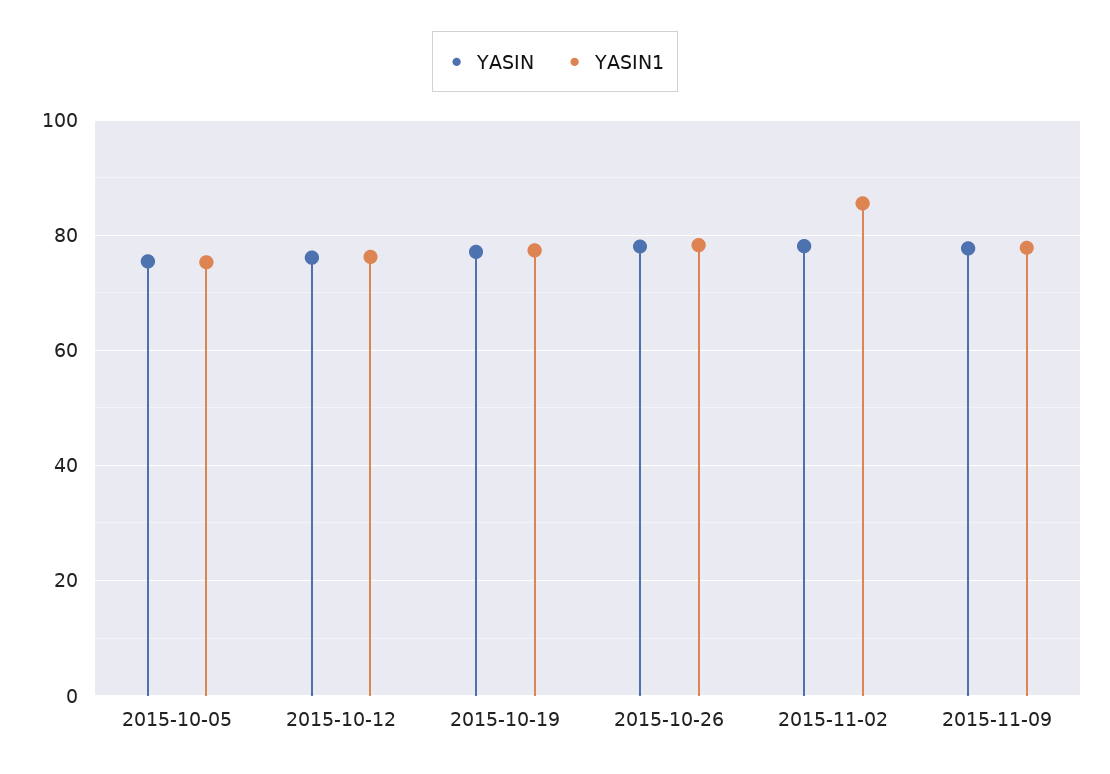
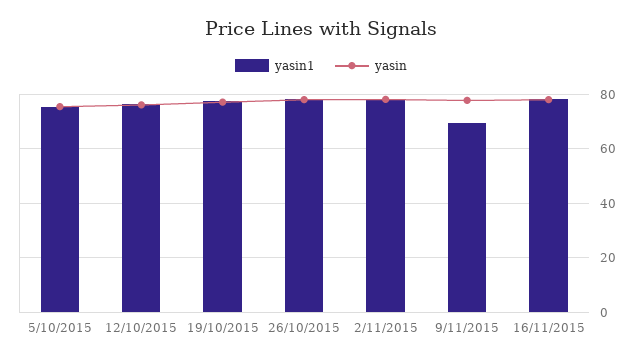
YASIN1, 2015-11-02: 86 -> 77.5
YASIN1, 2015-11-09: 78 -> 70
YASIN1, 16/11/2015: none -> 77.5
YASIN, 16/11/2015: none -> 77.5

